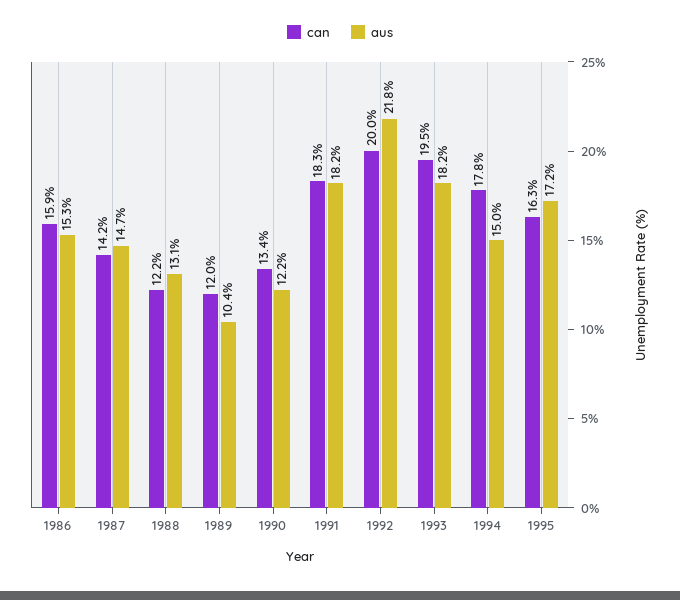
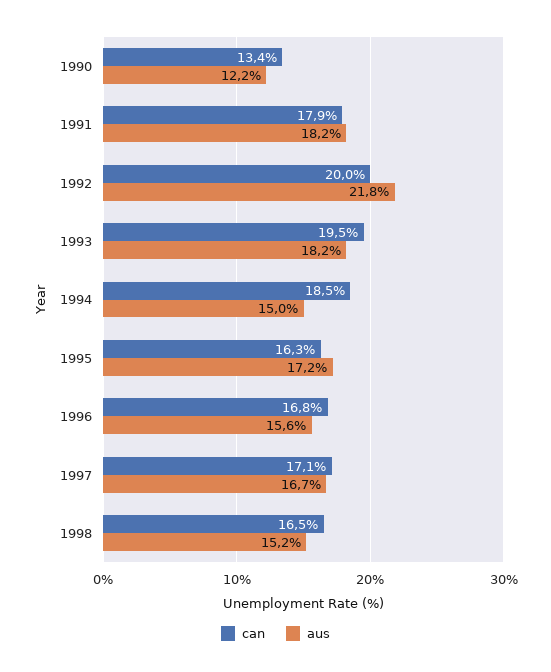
can, 1986: 15.9 -> none
aus, 1986: 15.3 -> none
can, 1987: 14.2 -> none
aus, 1987: 14.7 -> none
can, 1988: 12.2 -> none
aus, 1988: 13.1 -> none
can, 1989: 12 -> none
aus, 1989: 10.4 -> none
can, 1991: 18.3 -> 17.9
can, 1994: 17.8 -> 18.5
can, 1996: none -> 16.8
aus, 1996: none -> 15.6
can, 1997: none -> 17.1
aus, 1997: none -> 16.7
can, 1998: none -> 16.5
aus, 1998: none -> 15.2

